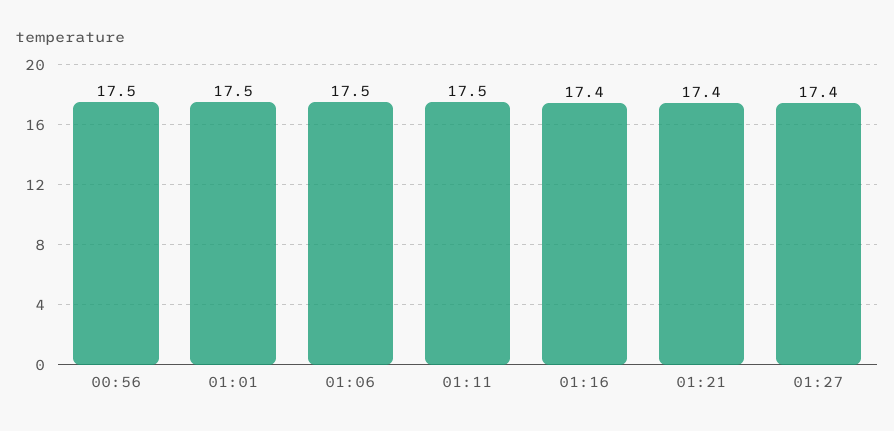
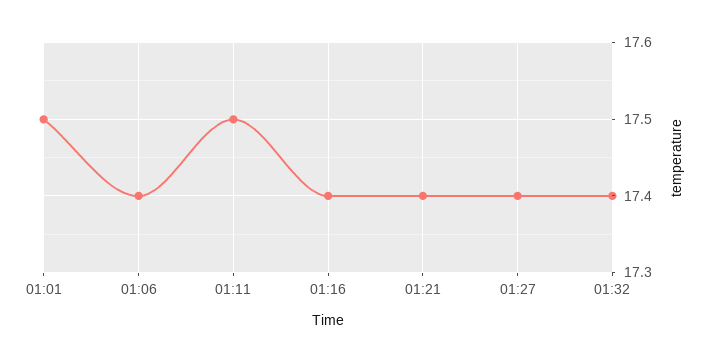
00:56: 17.5 -> none
01:06: 17.5 -> 17.4
01:32: none -> 17.4

